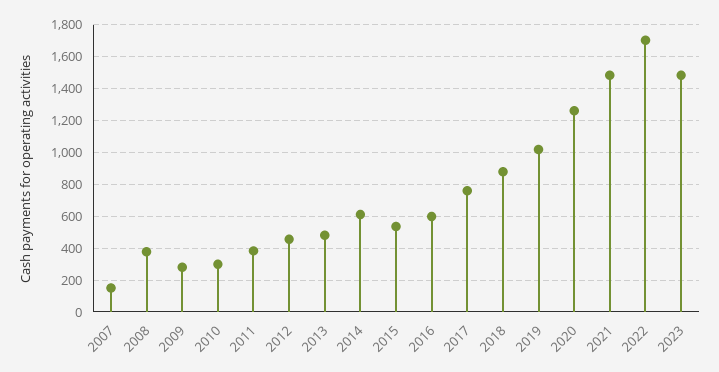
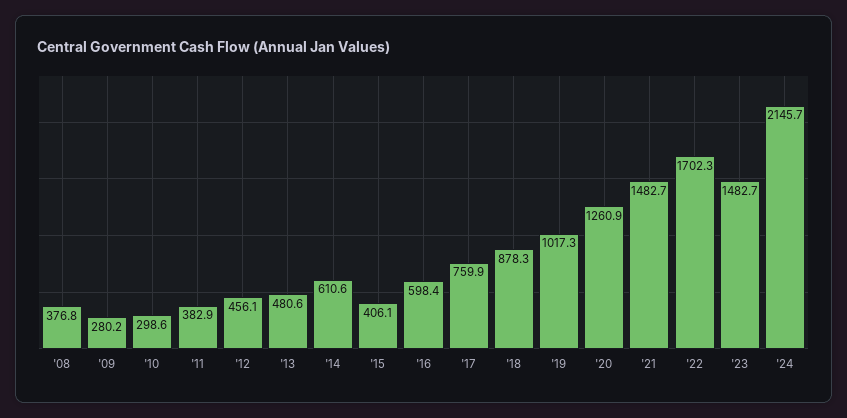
2007: 150 -> none
2015: 550 -> 406.1
'24: none -> 2145.7

